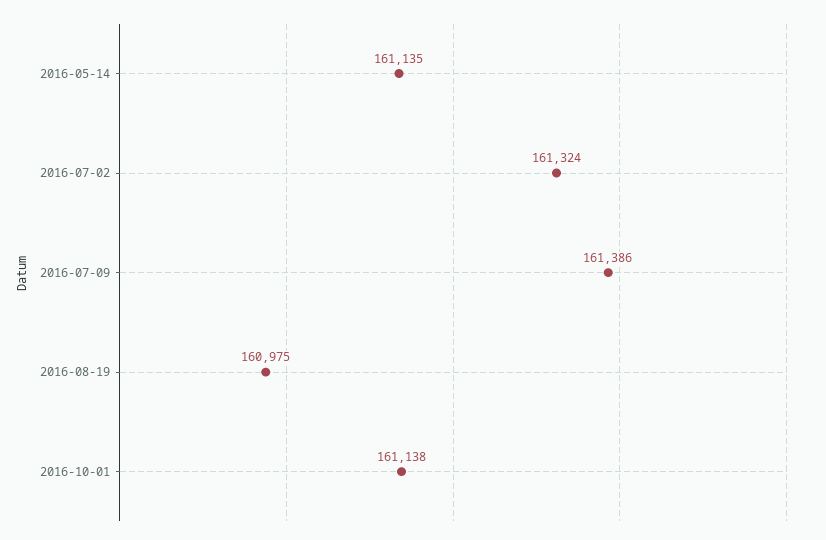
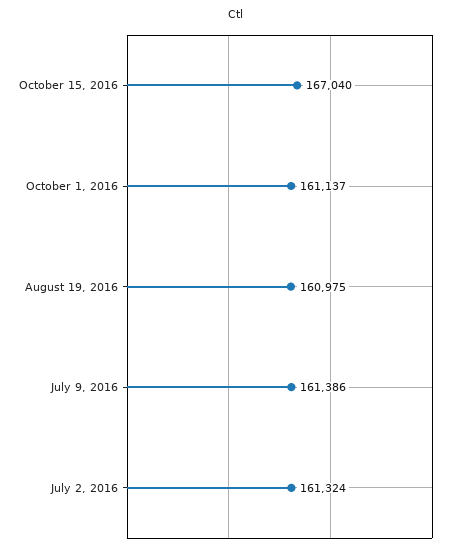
2016-05-14: 161135 -> none
2016-10-01: 161138 -> 161137
October 15, 2016: none -> 167040

